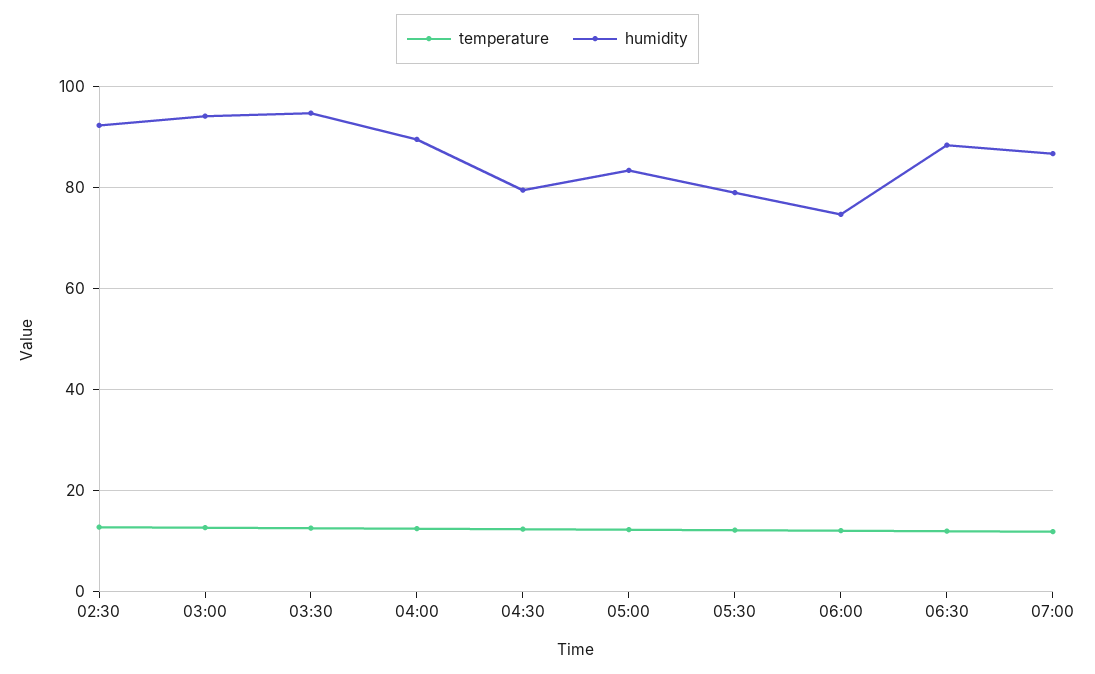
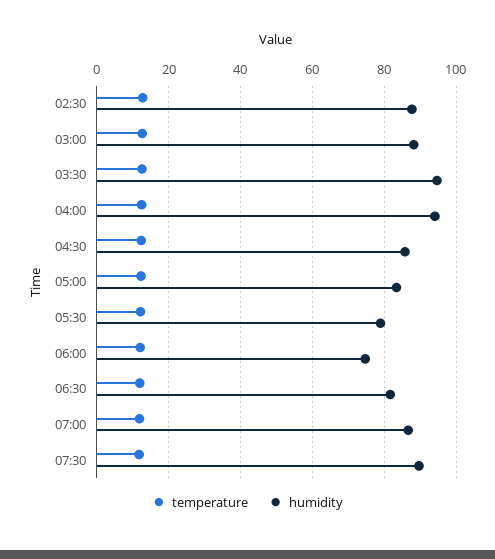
humidity, 02:30: 92 -> 88
humidity, 03:00: 94 -> 88
humidity, 04:00: 90 -> 94
humidity, 04:30: 80 -> 86
humidity, 06:30: 88 -> 82
temperature, 07:30: none -> 12
humidity, 07:30: none -> 90

